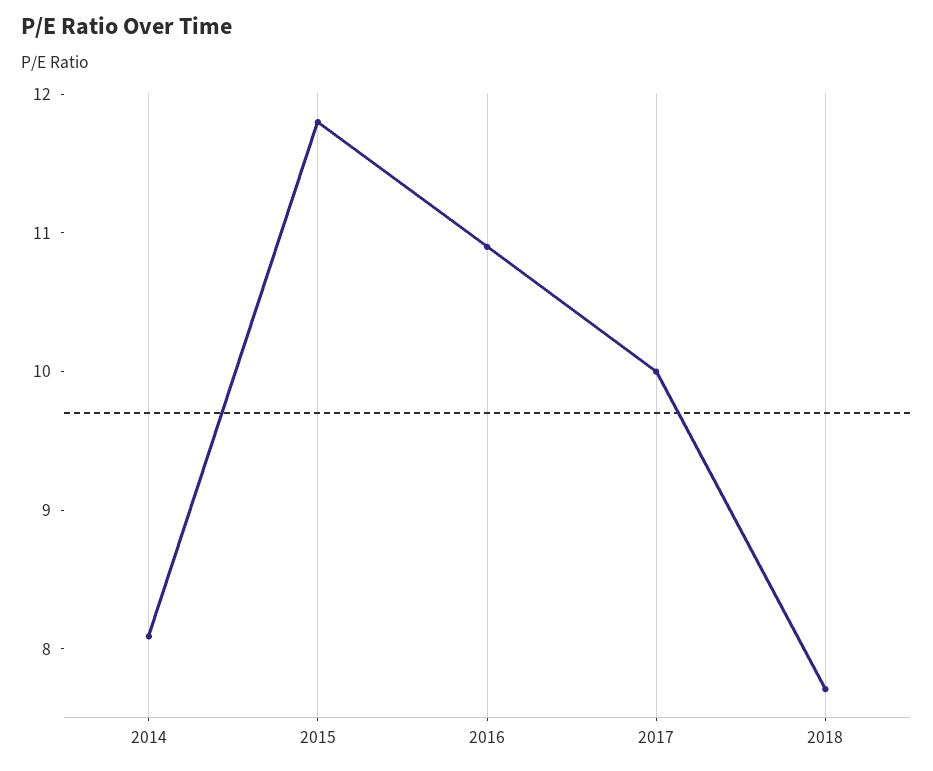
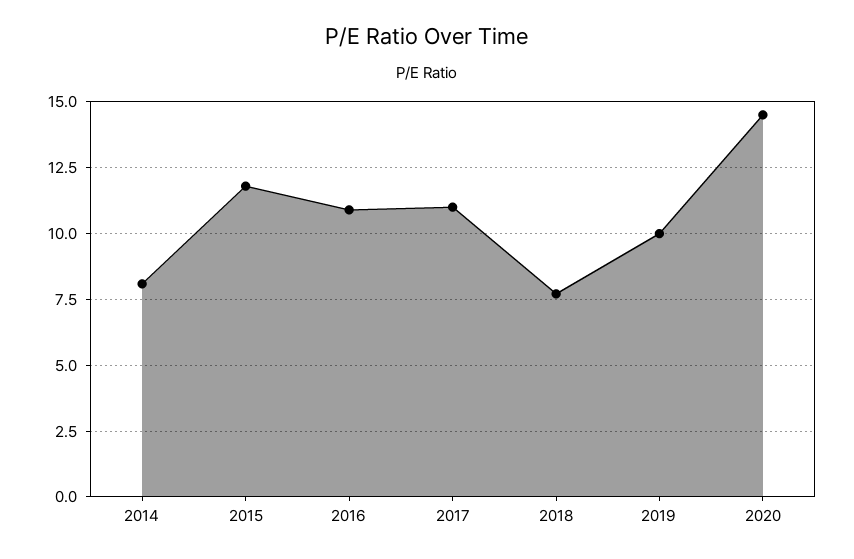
2017: 10 -> 11
2019: none -> 10
2020: none -> 14.5

